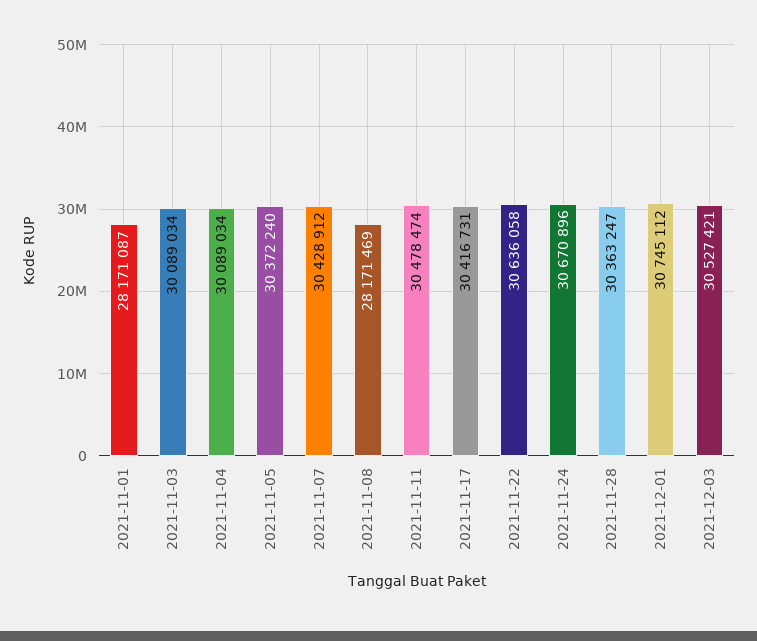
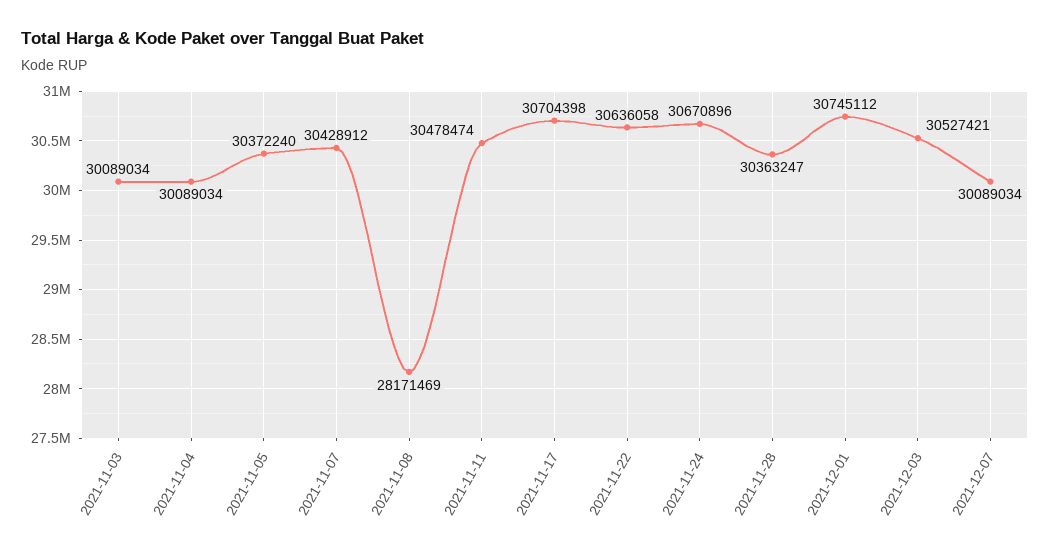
2021-11-01: 28171087 -> none
2021-11-17: 30416731 -> 30704398
2021-12-07: none -> 30089034

